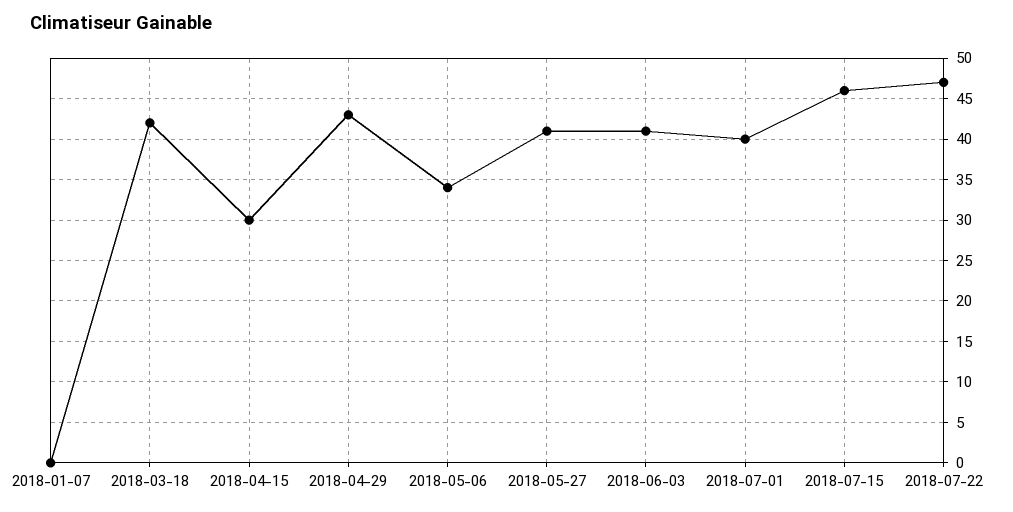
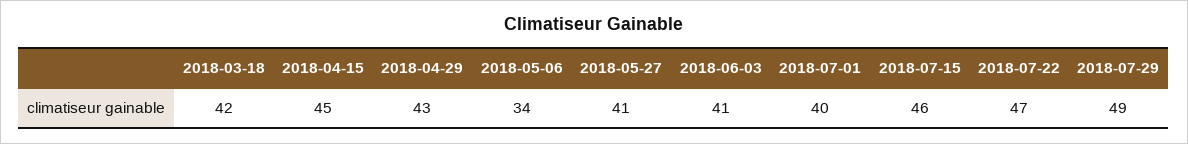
2018-01-07: 0 -> none
2018-04-15: 30 -> 45
2018-07-29: none -> 49

